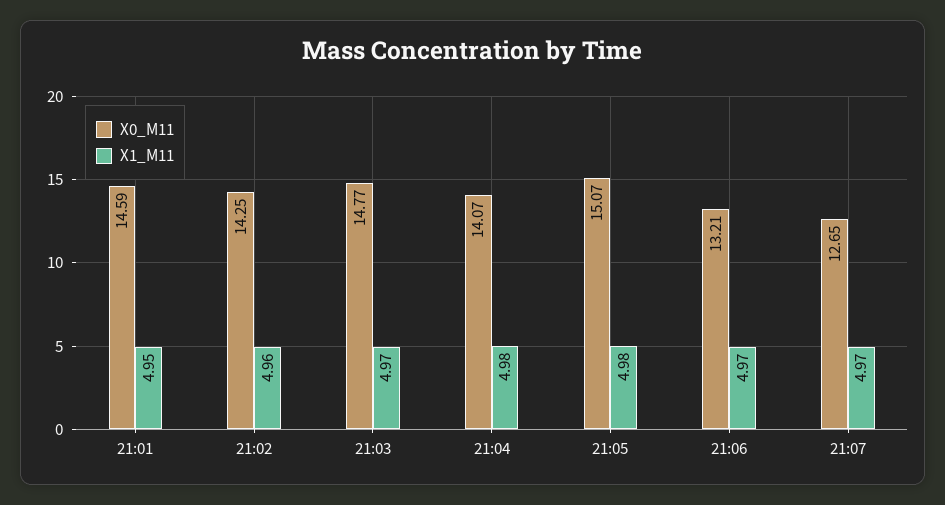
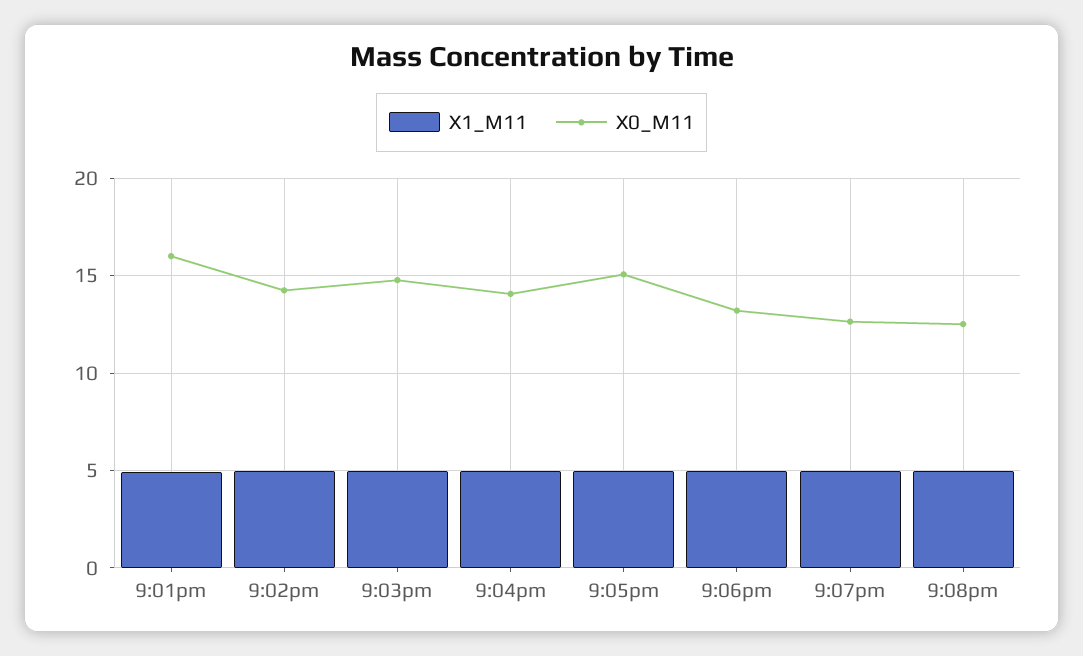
X0_M11, 21:01: 14.59 -> 16
X1_M11, 9:08pm: none -> 5
X0_M11, 9:08pm: none -> 12.5

